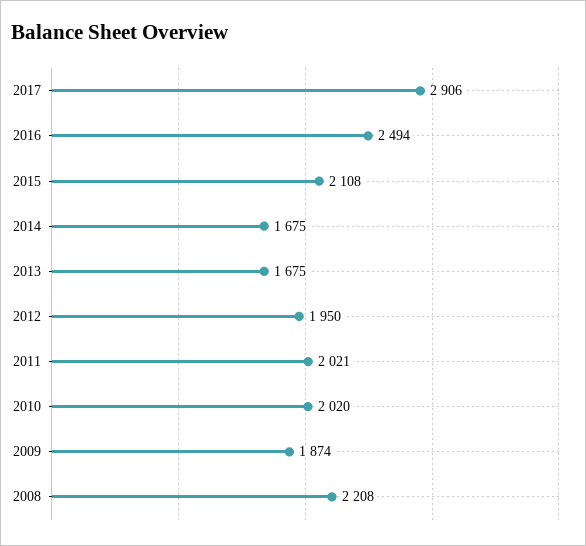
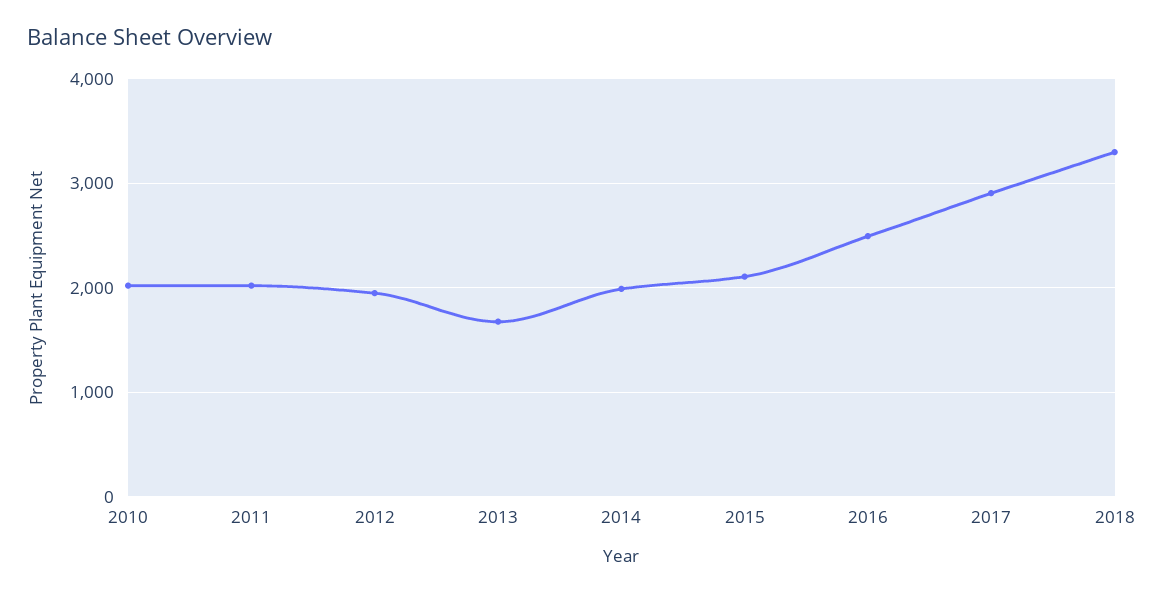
2014: 1675 -> 2000
2009: 1874 -> none
2008: 2208 -> none
2018: none -> 3300

